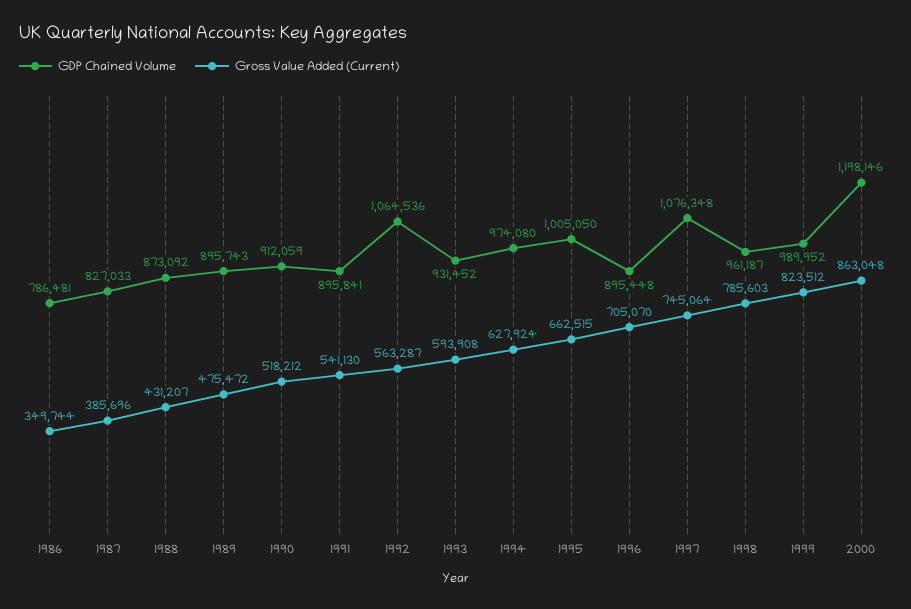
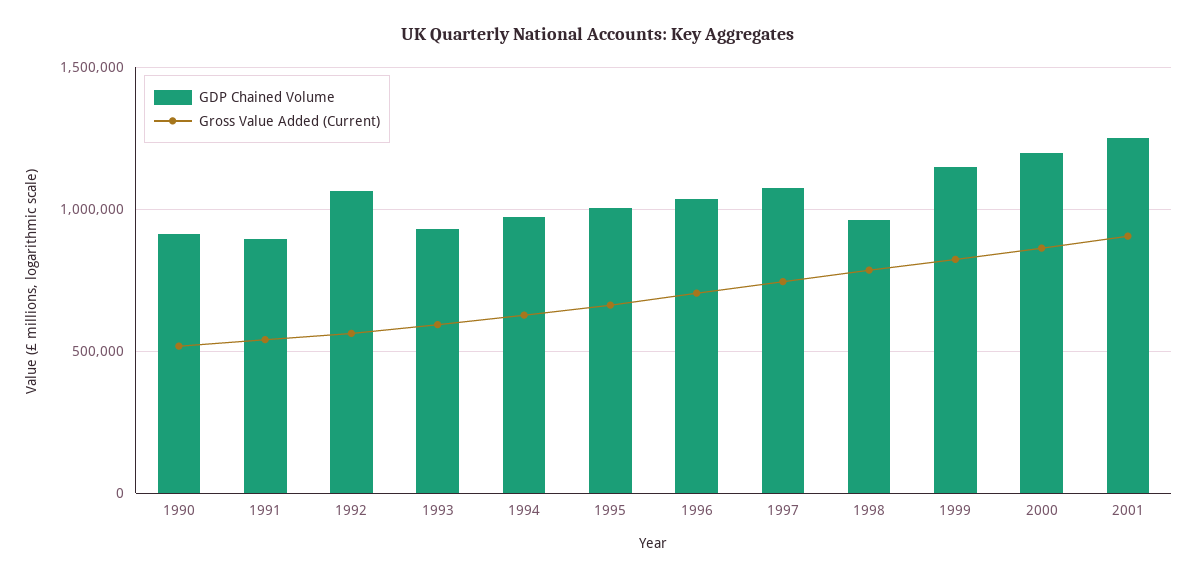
GDP Chained Volume, 1986: 786481 -> none
Gross Value Added (Current), 1986: 349744 -> none
GDP Chained Volume, 1987: 827033 -> none
Gross Value Added (Current), 1987: 385696 -> none
GDP Chained Volume, 1988: 873092 -> none
Gross Value Added (Current), 1988: 431207 -> none
GDP Chained Volume, 1989: 895743 -> none
Gross Value Added (Current), 1989: 475472 -> none
GDP Chained Volume, 1996: 895448 -> 1050000
GDP Chained Volume, 1999: 989952 -> 1150000
GDP Chained Volume, 2001: none -> 1250000
Gross Value Added (Current), 2001: none -> 900000

